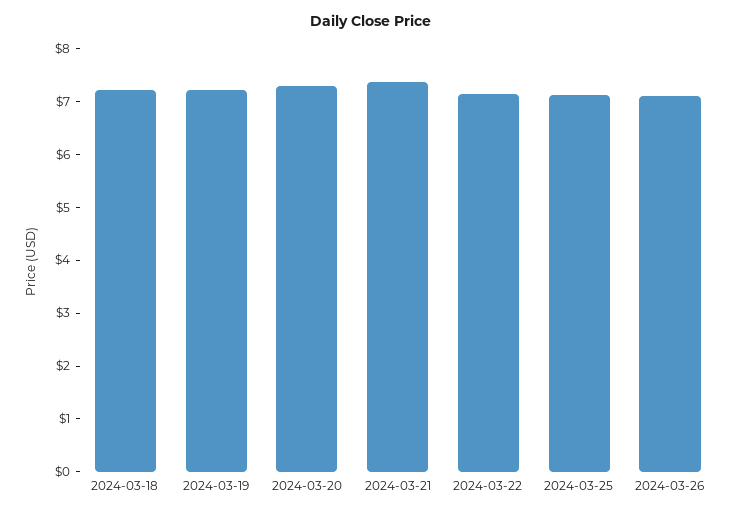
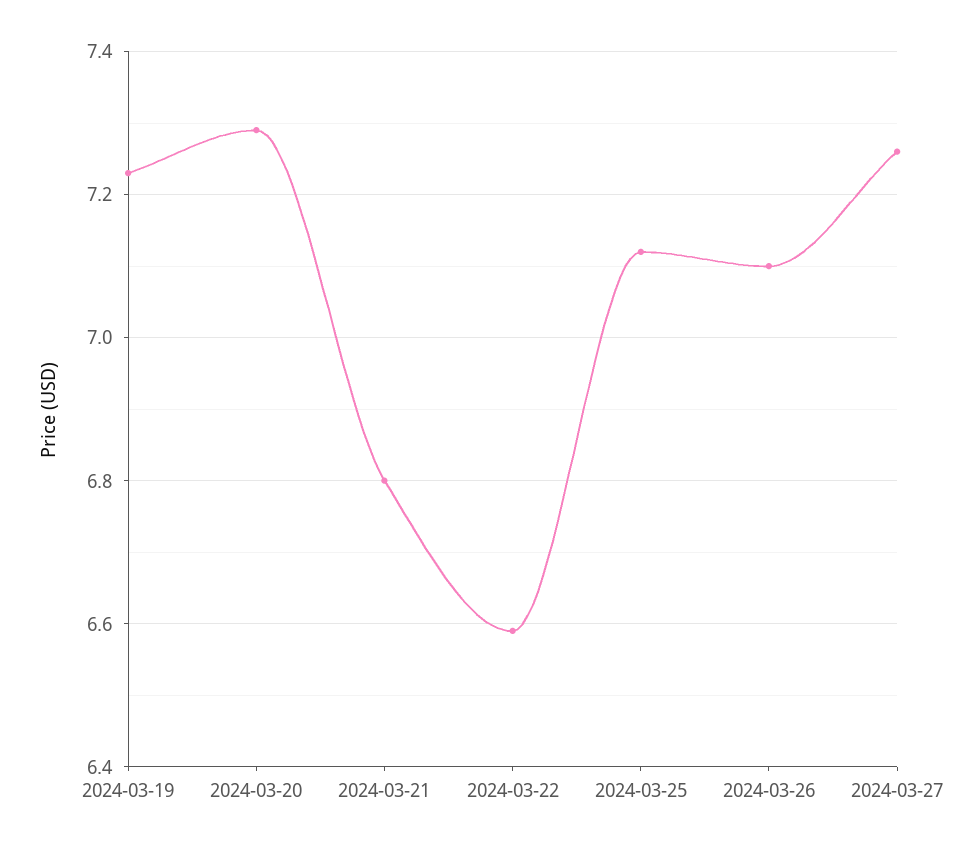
2024-03-18: 7.2 -> none
2024-03-21: 7.4 -> 6.8
2024-03-22: 7.2 -> 6.6
2024-03-27: none -> 7.25

